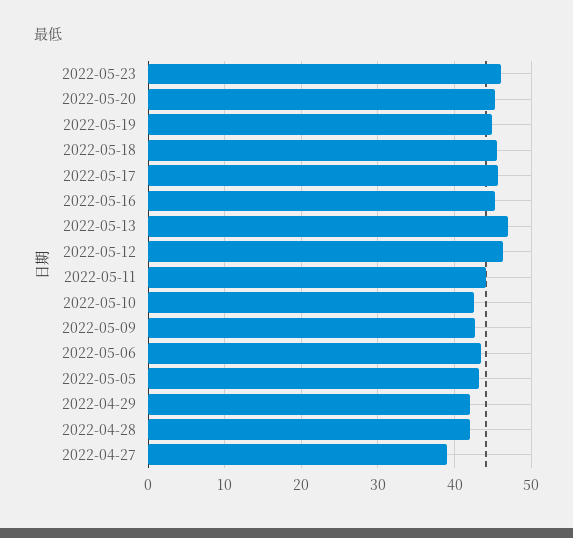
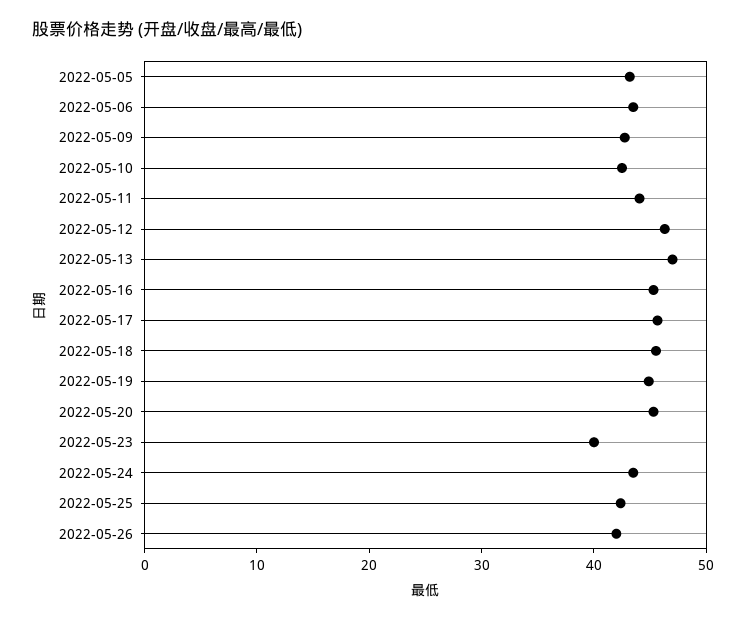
2022-05-23: 46 -> 40
2022-04-29: 42 -> none
2022-04-28: 42 -> none
2022-04-27: 39 -> none
2022-05-24: none -> 44
2022-05-25: none -> 42
2022-05-26: none -> 42

